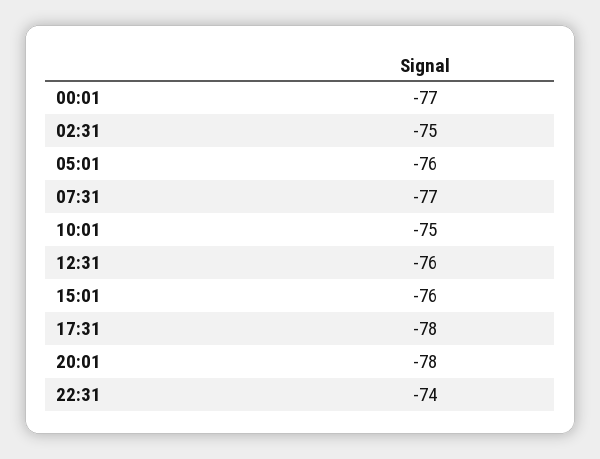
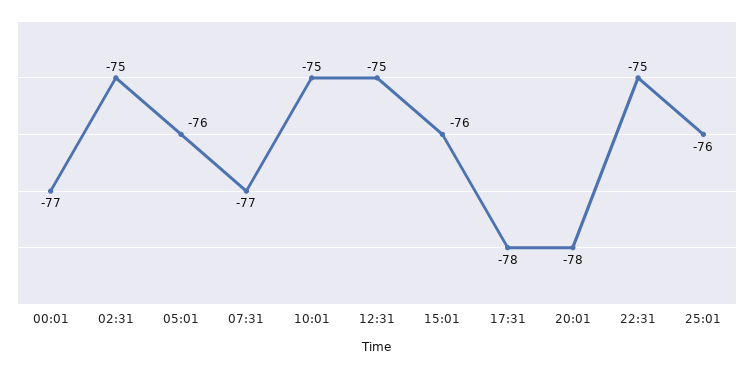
12:31: -76 -> -75
22:31: -74 -> -75
25:01: none -> -76

